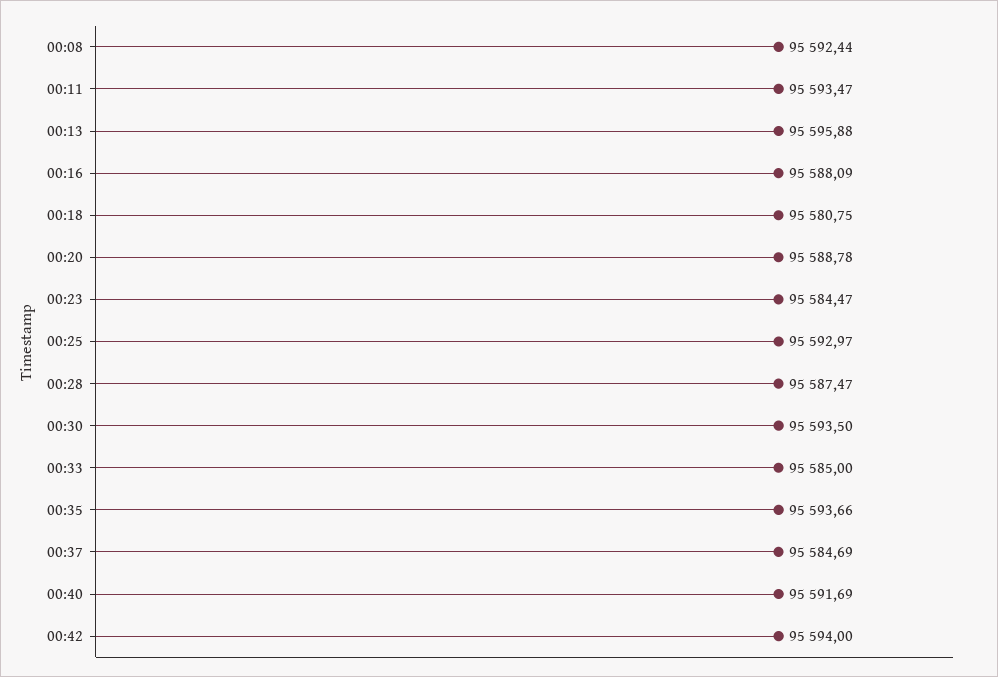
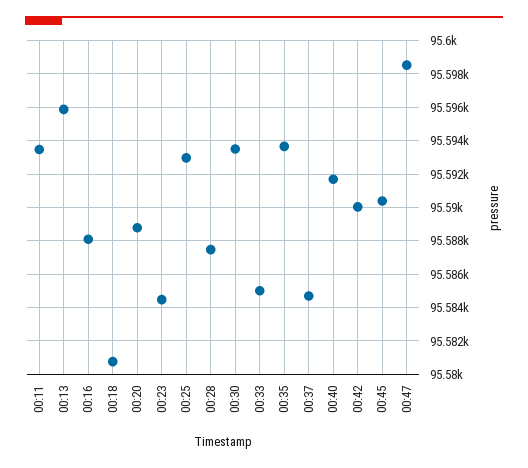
00:08: 95592.44 -> none
00:42: 95594 -> 95590
00:45: none -> 95590.5
00:47: none -> 95598.5

